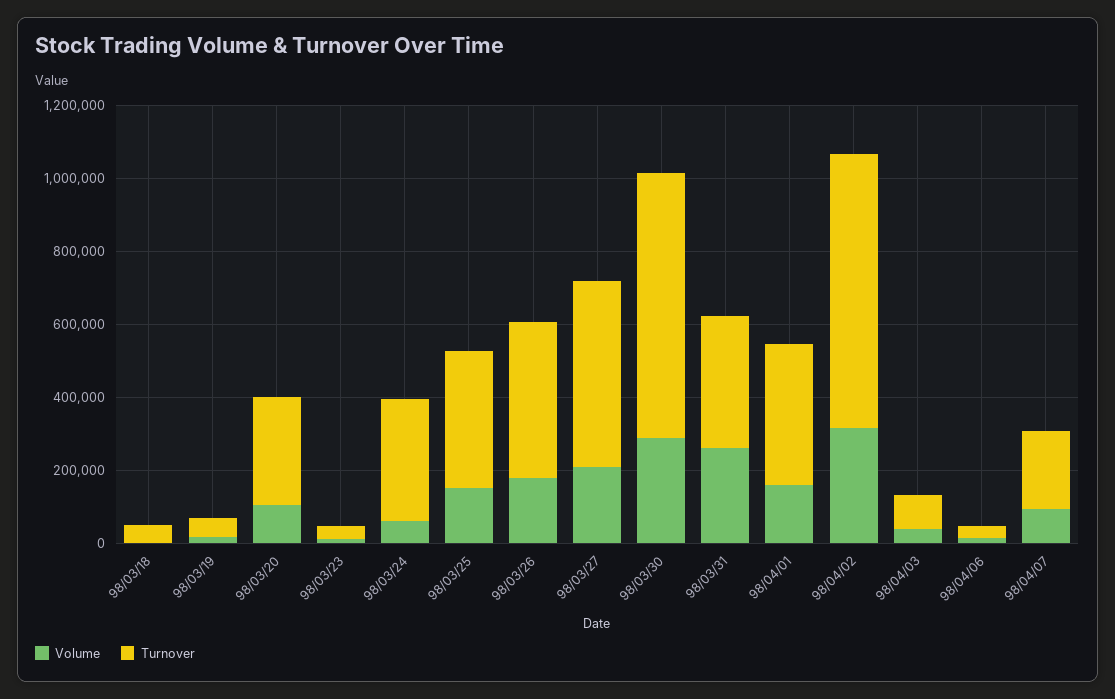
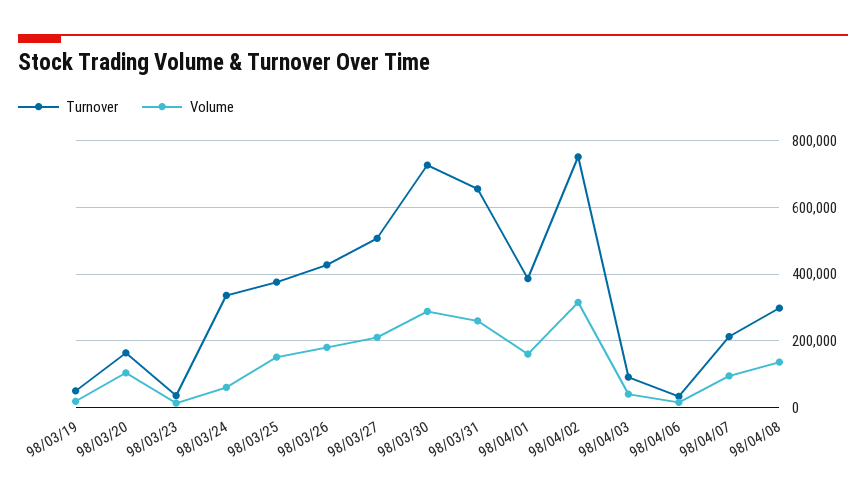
Volume, 98/03/18: 0 -> none
Turnover, 98/03/18: 50000 -> none
Turnover, 98/03/20: 300000 -> 160000
Turnover, 98/03/31: 350000 -> 660000
Turnover, 98/04/08: none -> 300000
Volume, 98/04/08: none -> 140000

